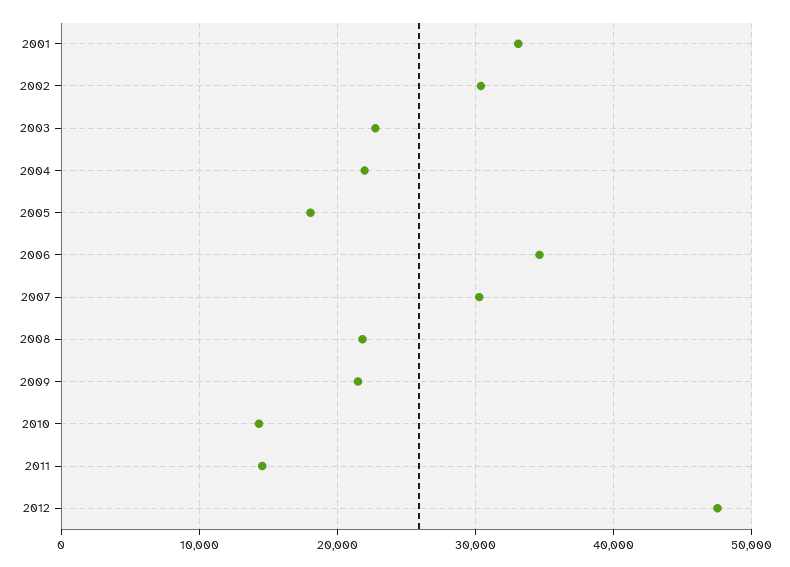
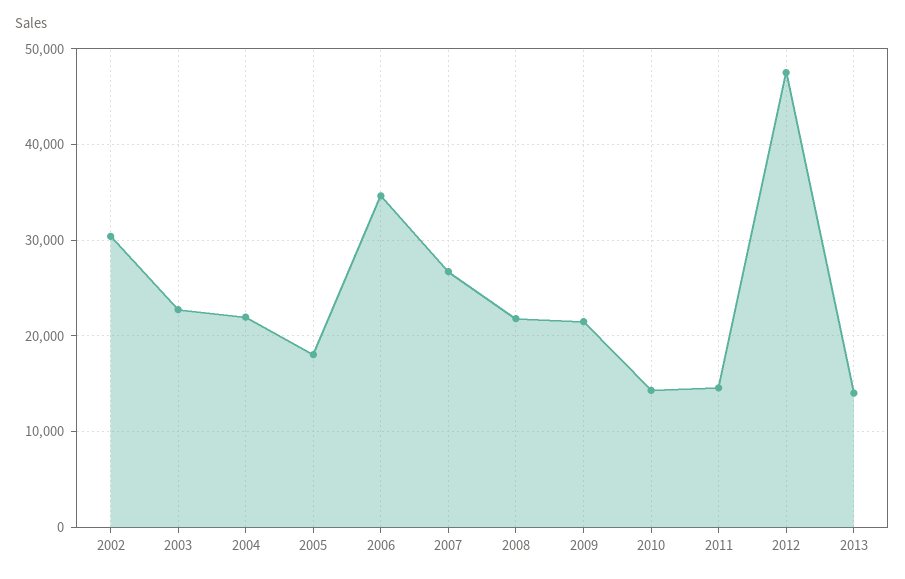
2001: 33000 -> none
2007: 30000 -> 27000
2013: none -> 14000

